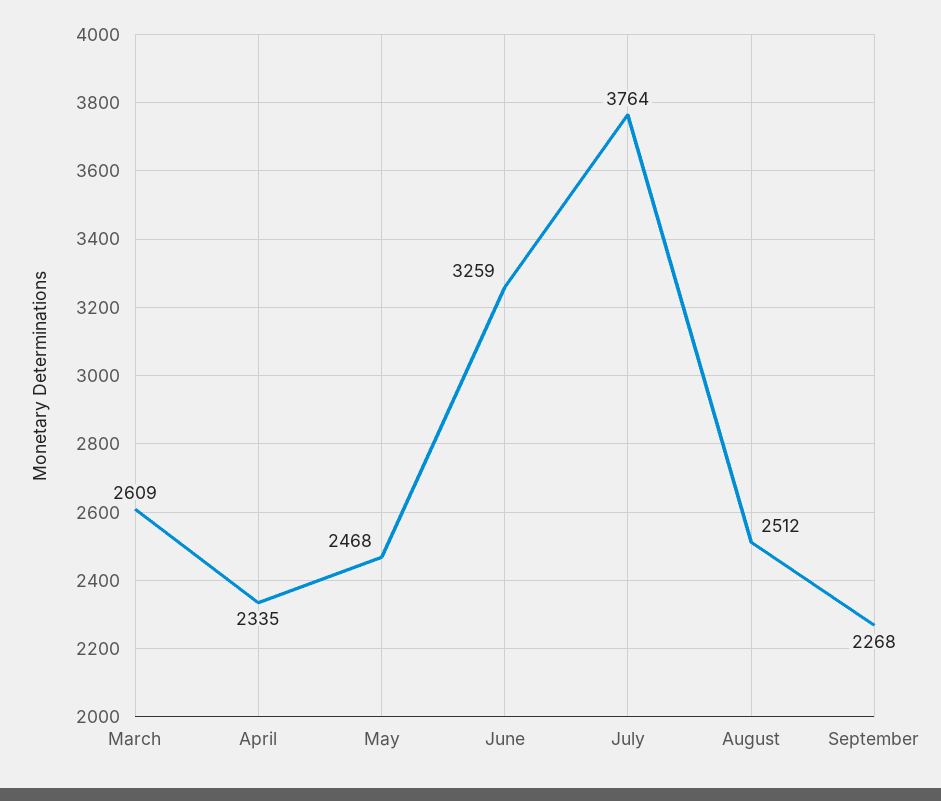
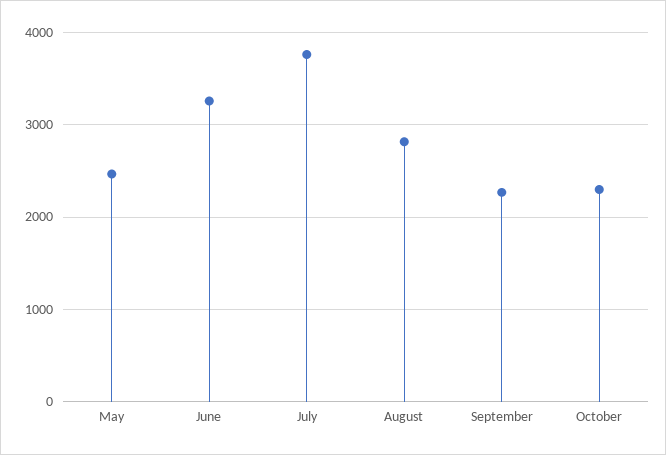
March: 2609 -> none
April: 2335 -> none
August: 2512 -> 2800
October: none -> 2300

